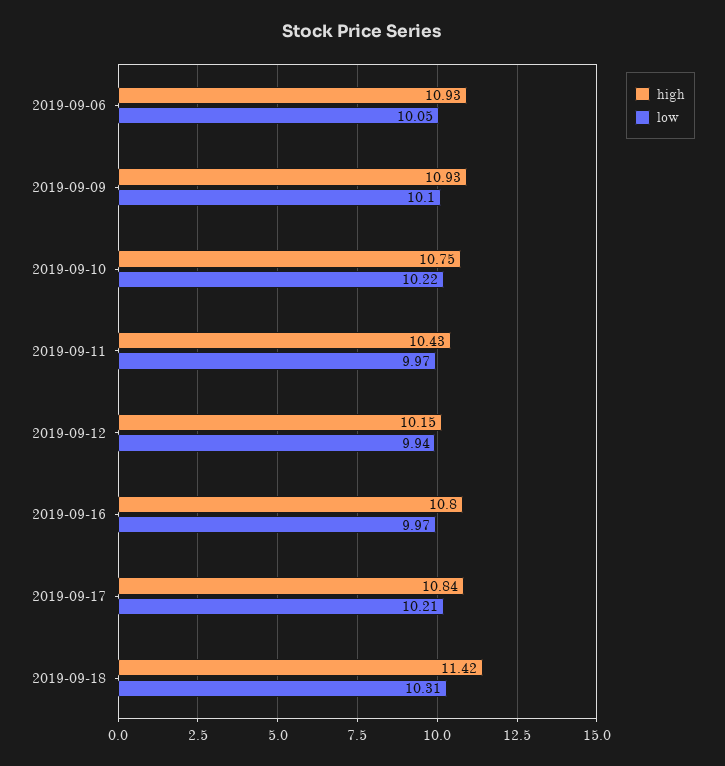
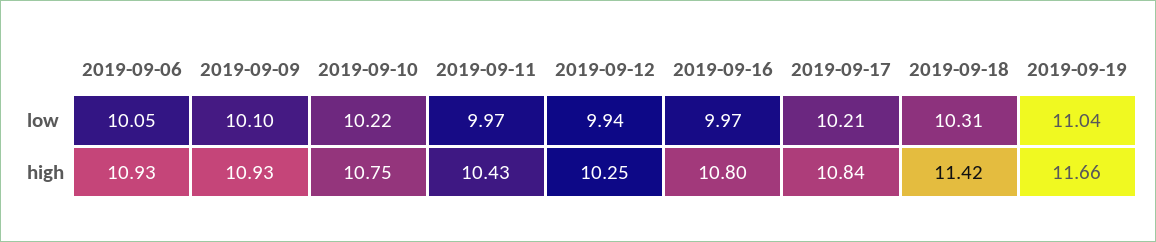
high, 2019-09-12: 10.15 -> 10.25
low, 2019-09-19: none -> 11.04
high, 2019-09-19: none -> 11.66

